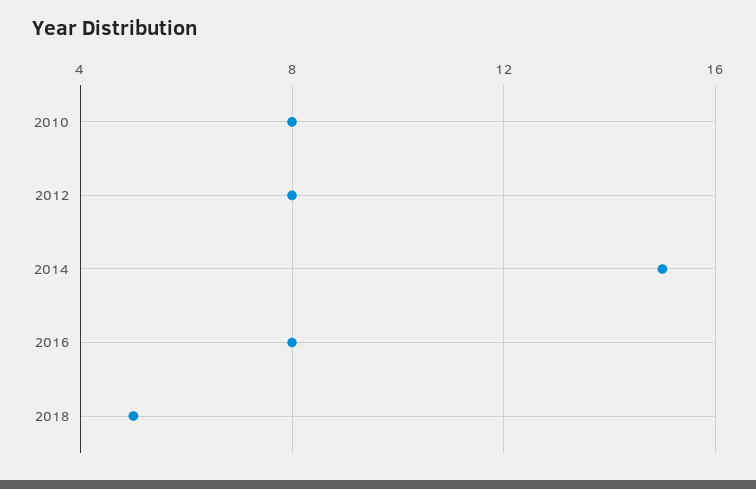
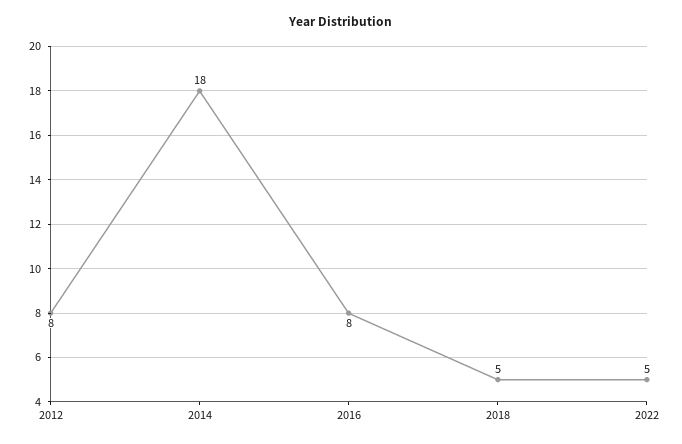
2010: 8 -> none
2014: 15 -> 18
2022: none -> 5

